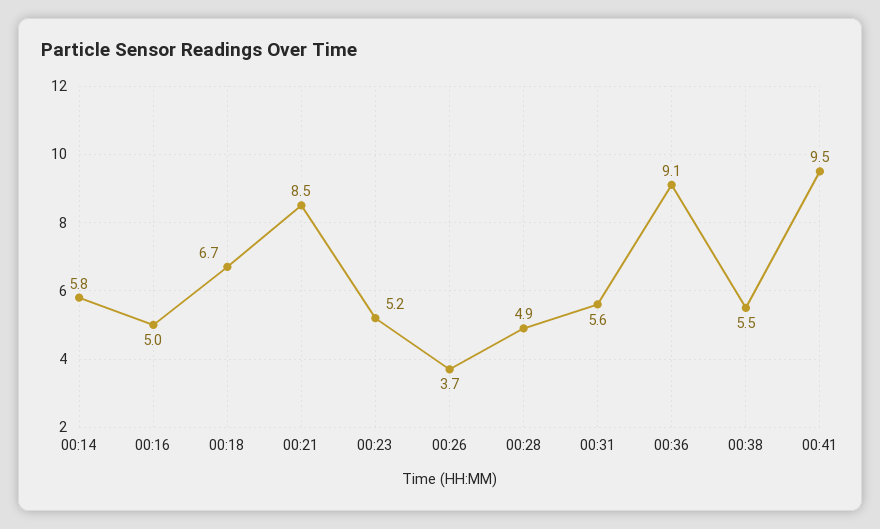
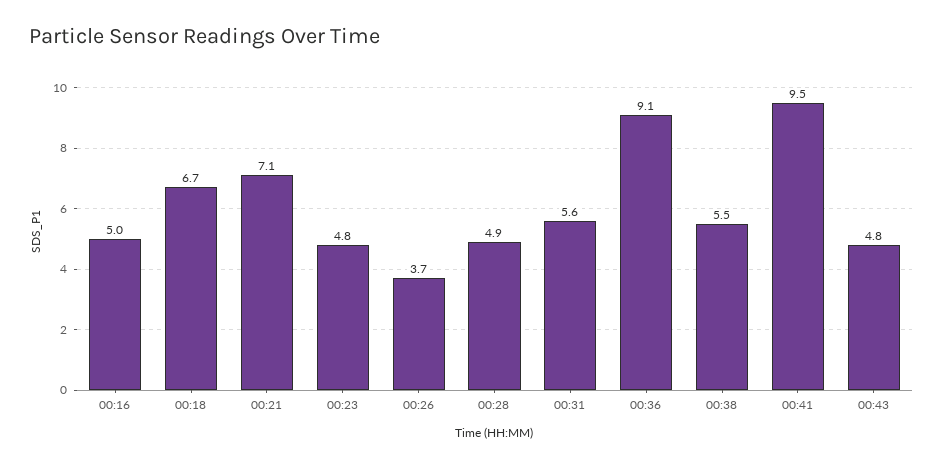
00:14: 5.8 -> none
00:21: 8.5 -> 7.1
00:23: 5.2 -> 4.8
00:43: none -> 4.8

